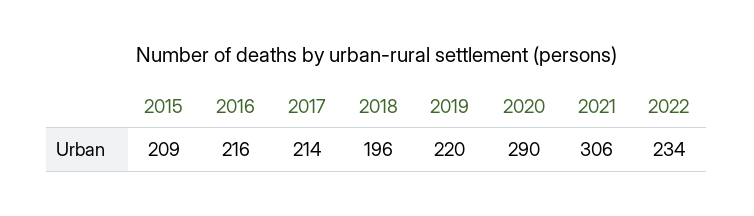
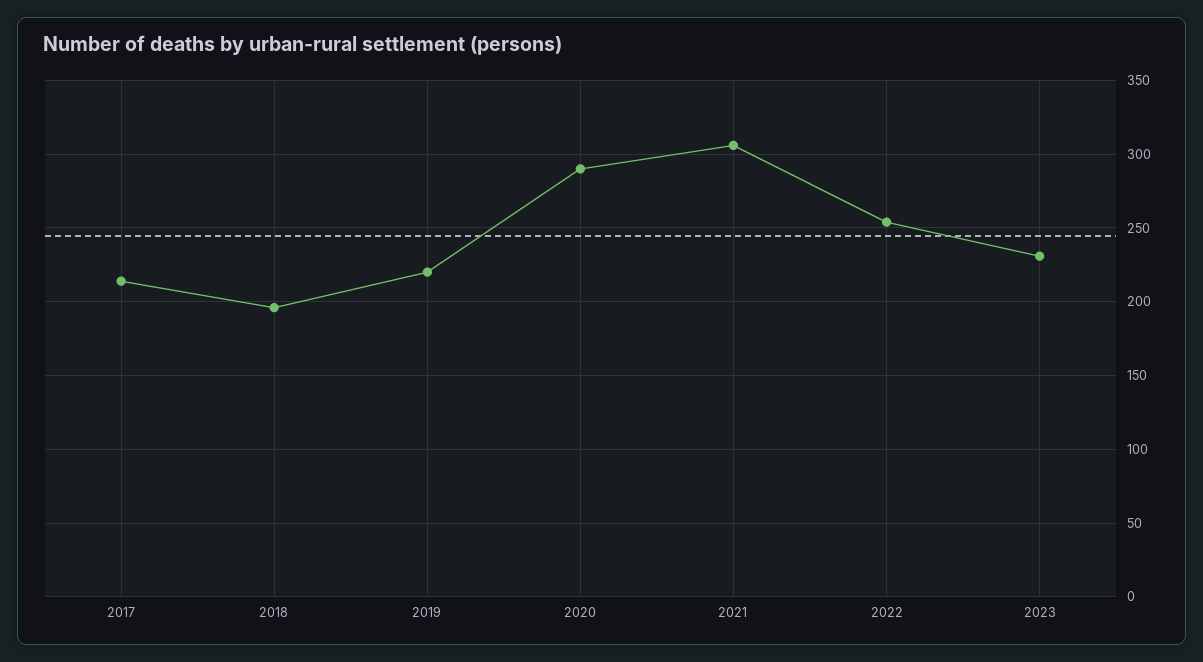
2015: 209 -> none
2016: 216 -> none
2022: 234 -> 255
2023: none -> 230

